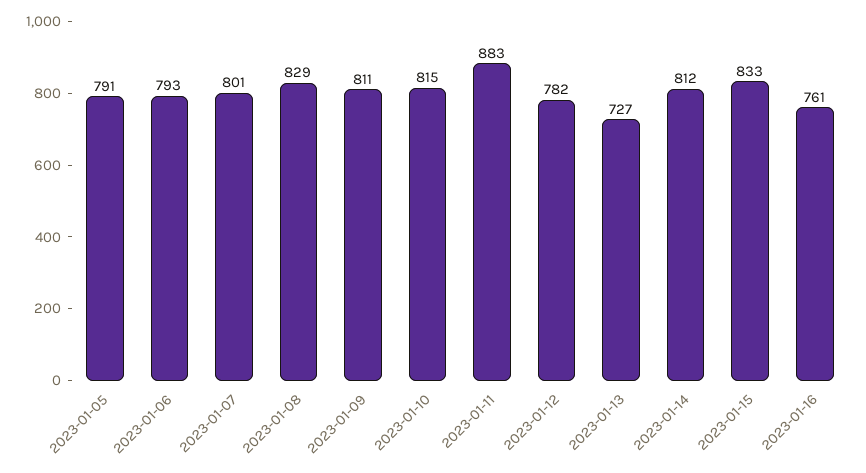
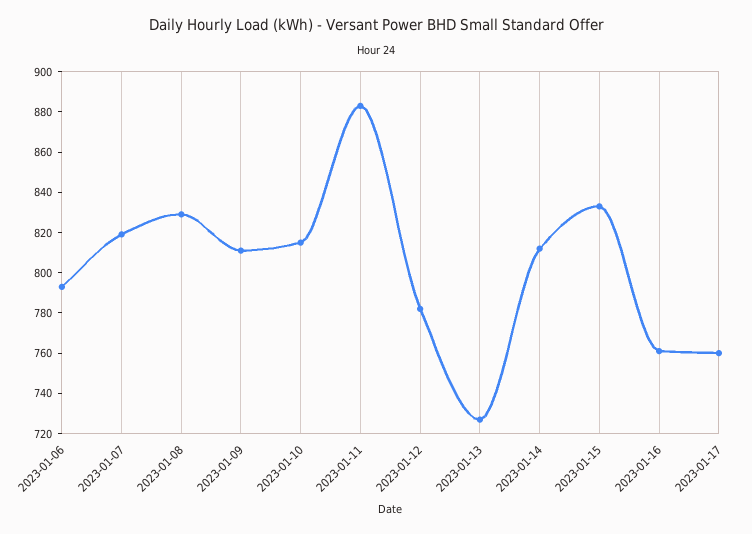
2023-01-05: 791 -> none
2023-01-07: 801 -> 820
2023-01-17: none -> 760

